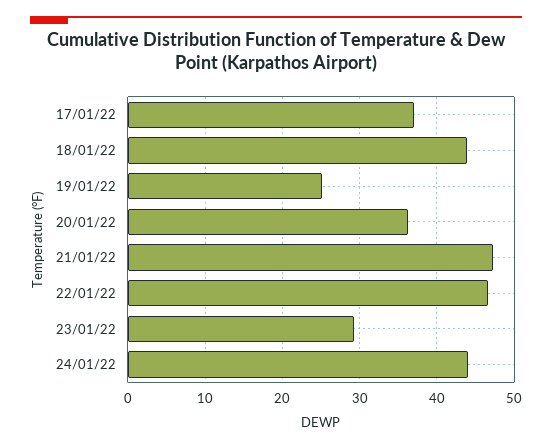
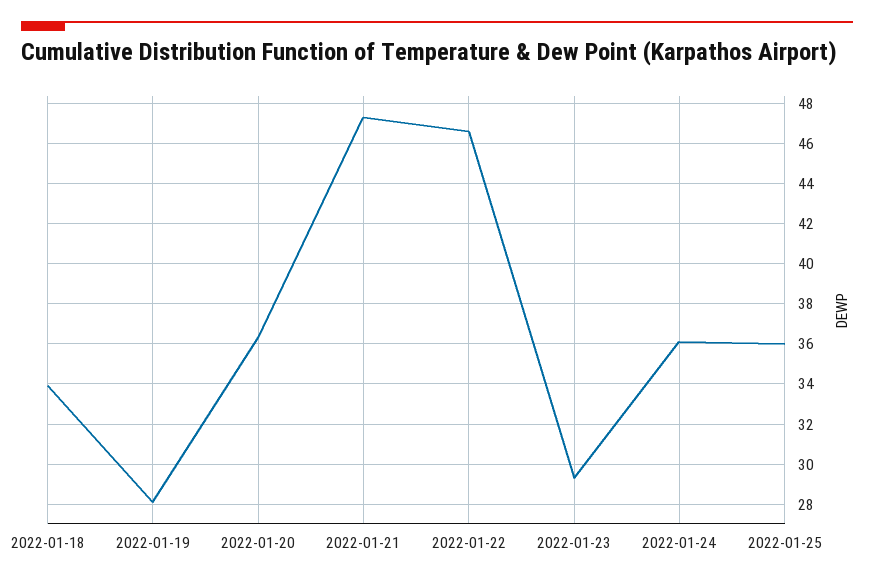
17/01/22: 37 -> none
18/01/22: 44 -> 34
19/01/22: 25 -> 28
24/01/22: 44 -> 36
2022-01-25: none -> 36

